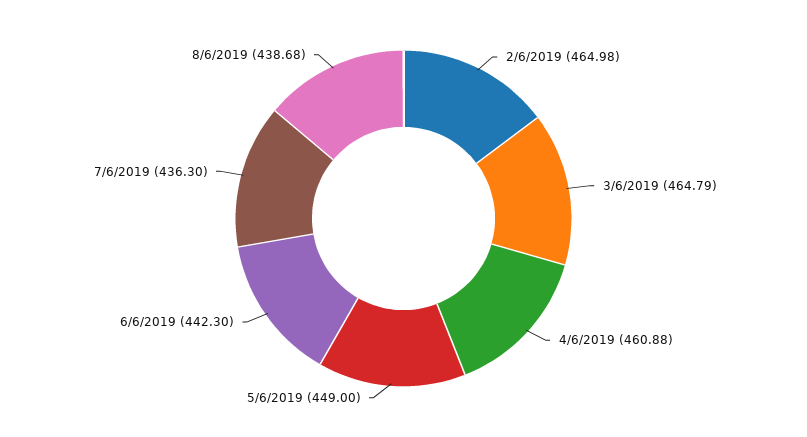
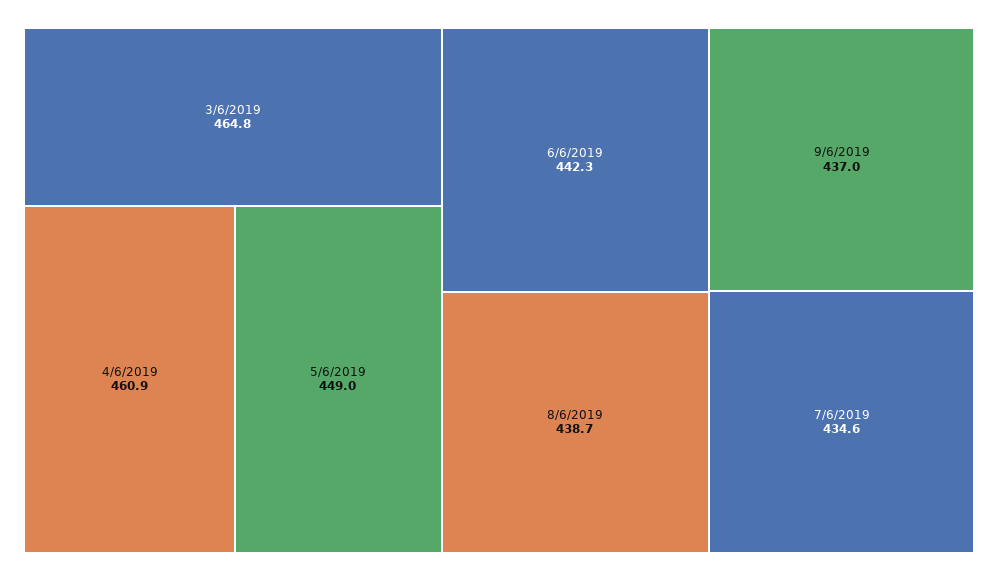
2/6/2019: 464.98 -> none
7/6/2019: 436.3 -> 434.6
9/6/2019: none -> 437

